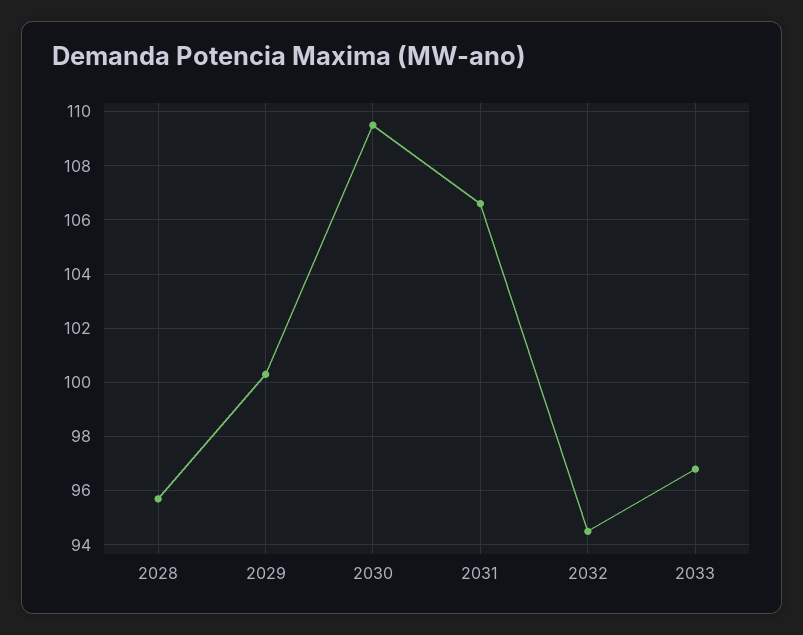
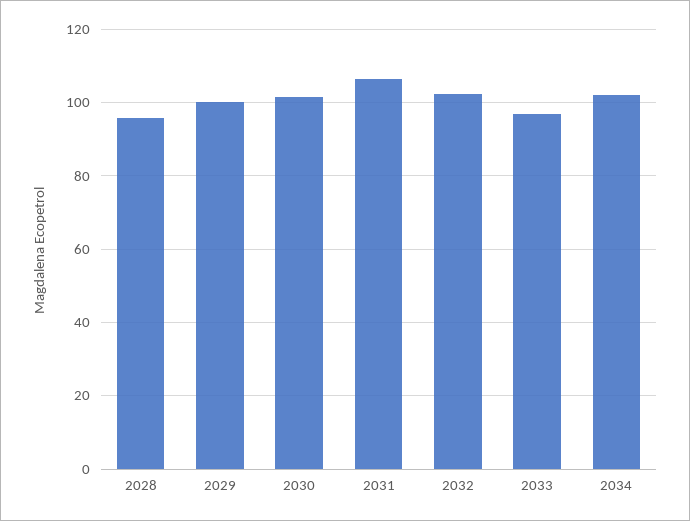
2030: 109.5 -> 102
2032: 94.5 -> 102
2034: none -> 102

